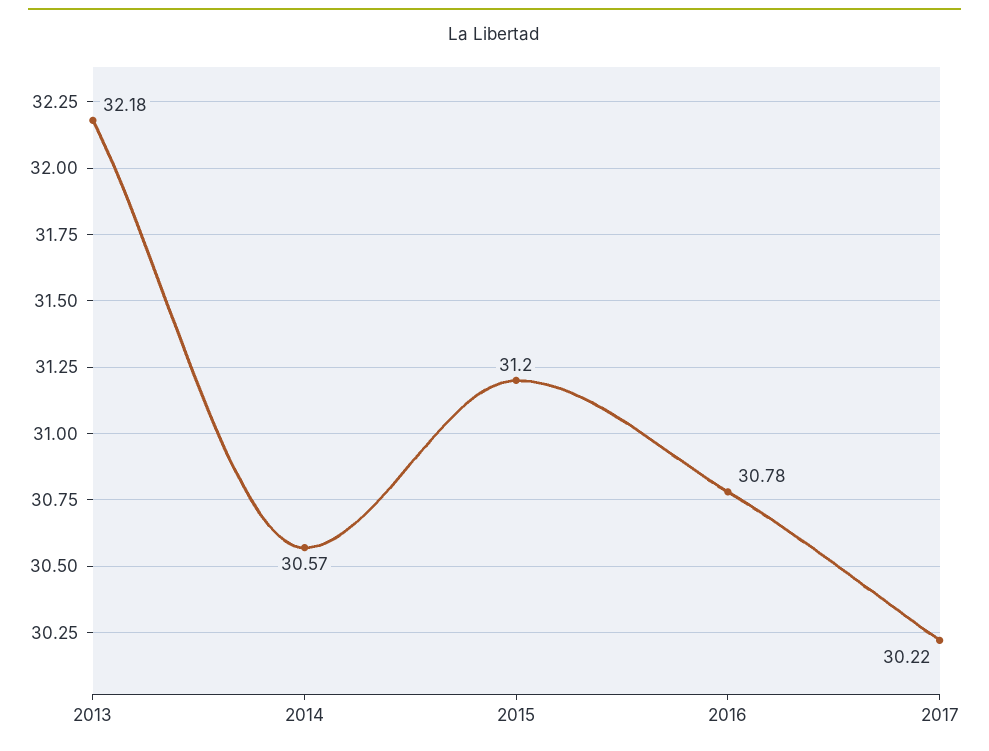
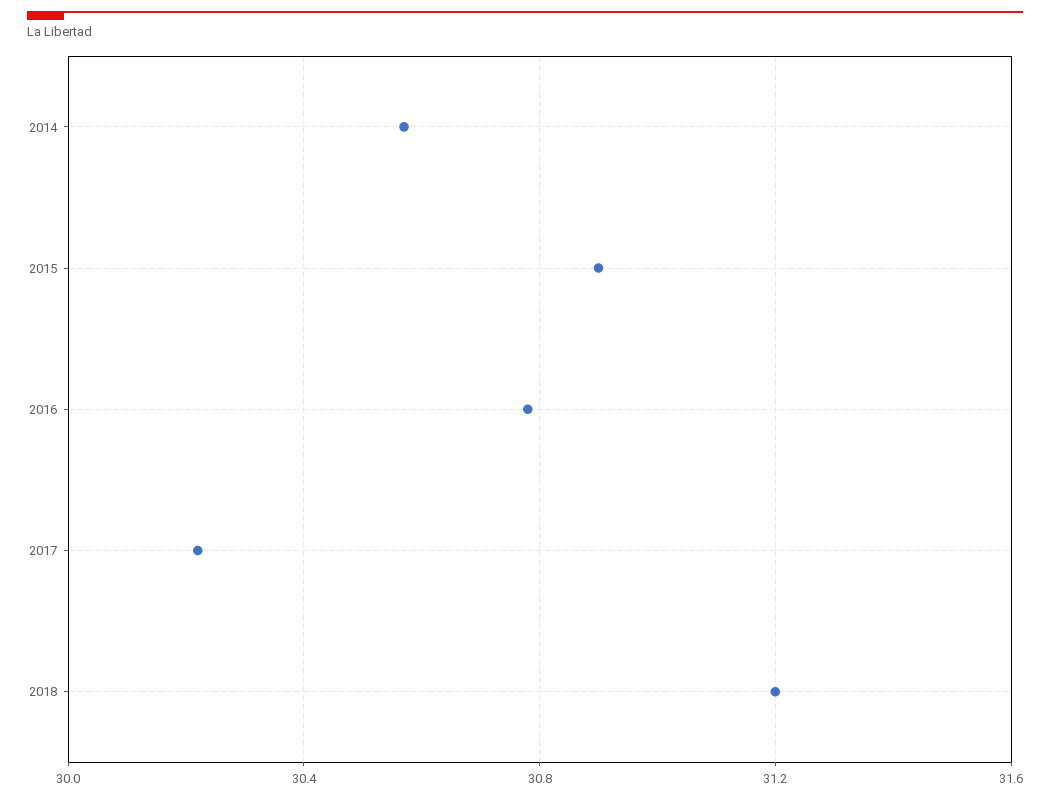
2013: 32.18 -> none
2015: 31.2 -> 30.9
2018: none -> 31.2

